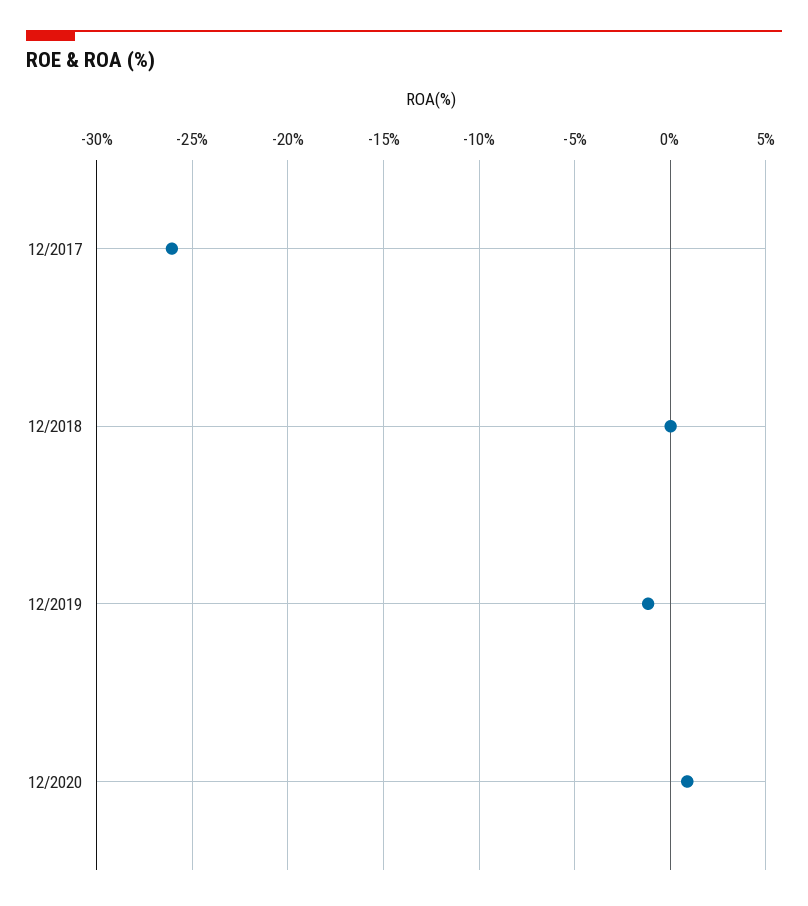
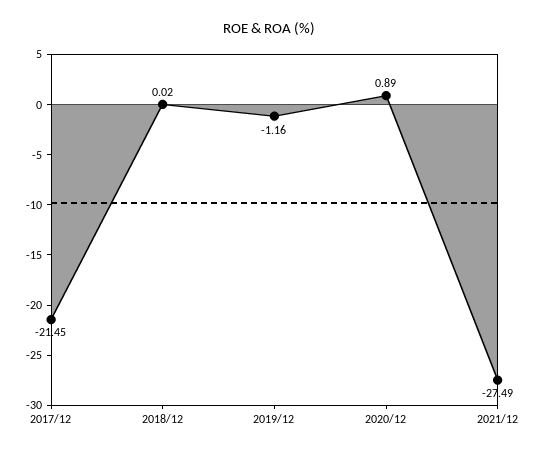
12/2017: -26 -> -21.45
2021/12: none -> -27.49

